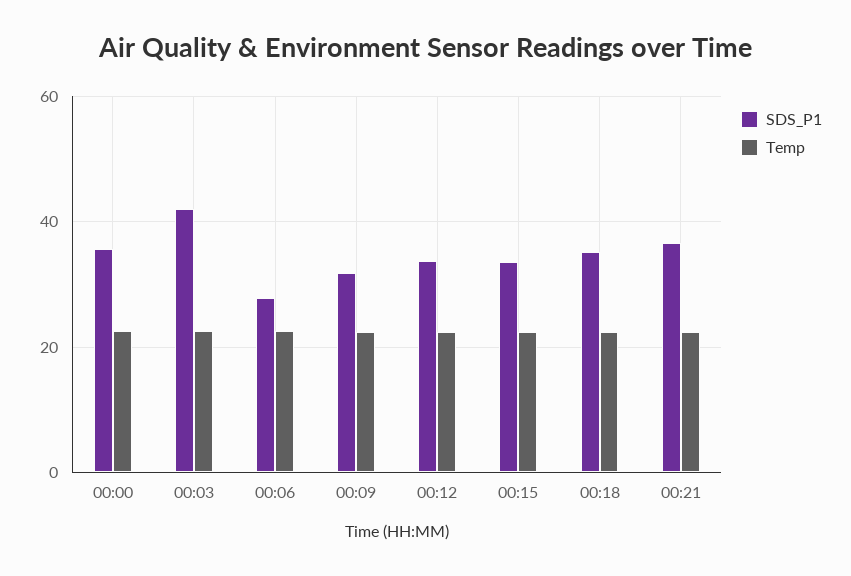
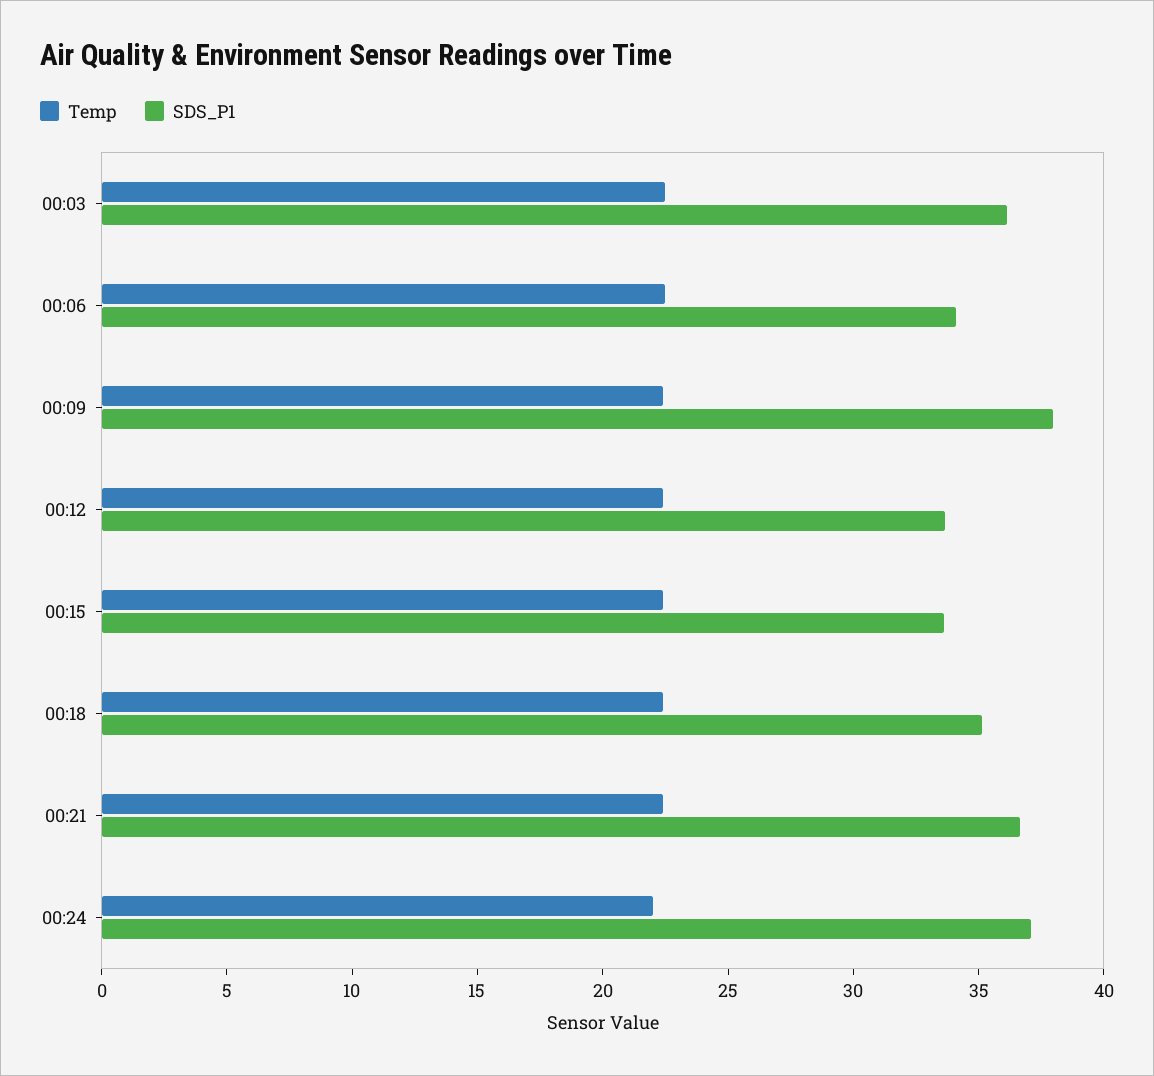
SDS_P1, 00:00: 36 -> none
Temp, 00:00: 22 -> none
SDS_P1, 00:03: 42 -> 36
SDS_P1, 00:06: 28 -> 34
SDS_P1, 00:09: 32 -> 38
Temp, 00:24: none -> 22
SDS_P1, 00:24: none -> 37

